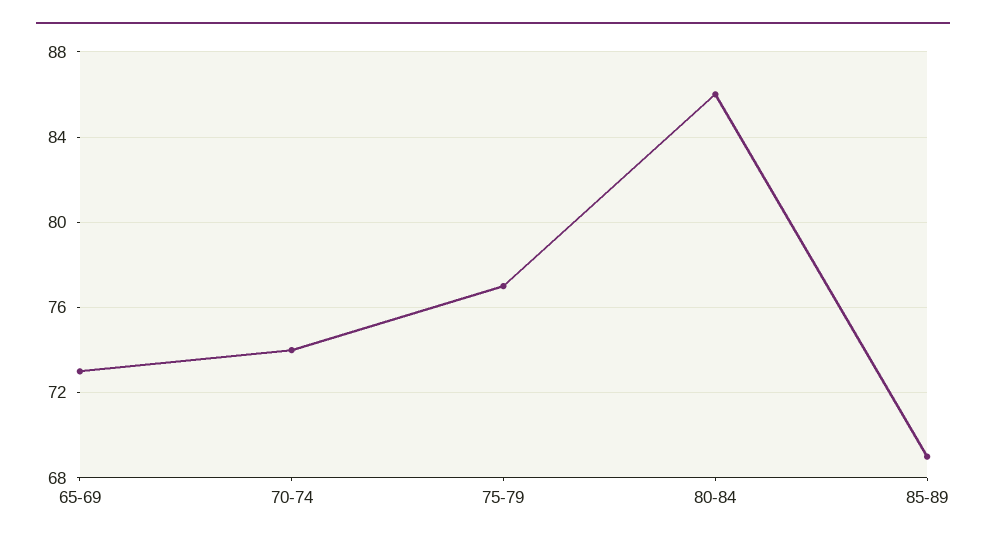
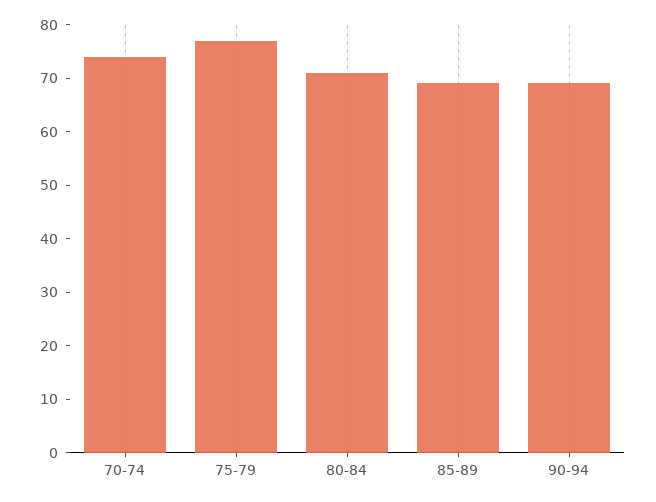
65-69: 73 -> none
80-84: 86 -> 70
90-94: none -> 70

